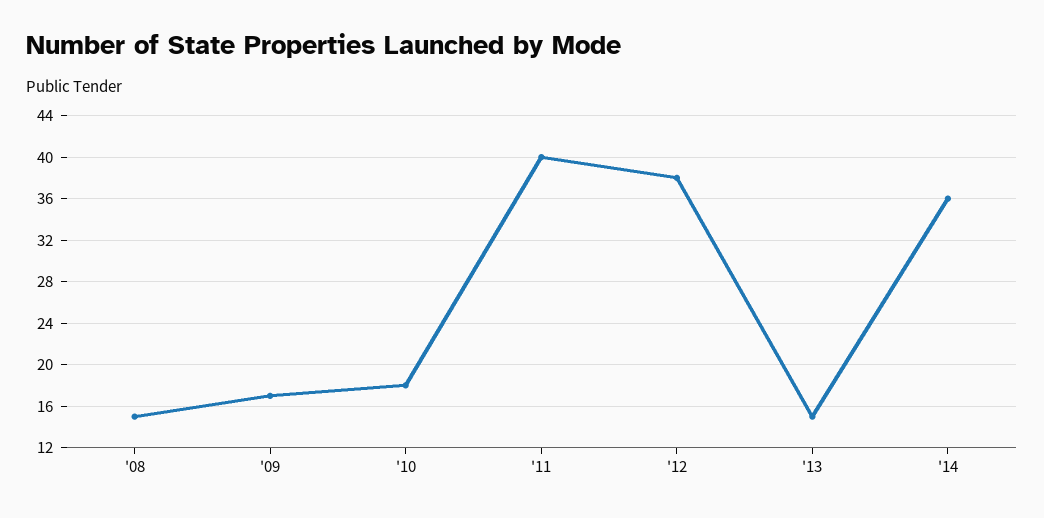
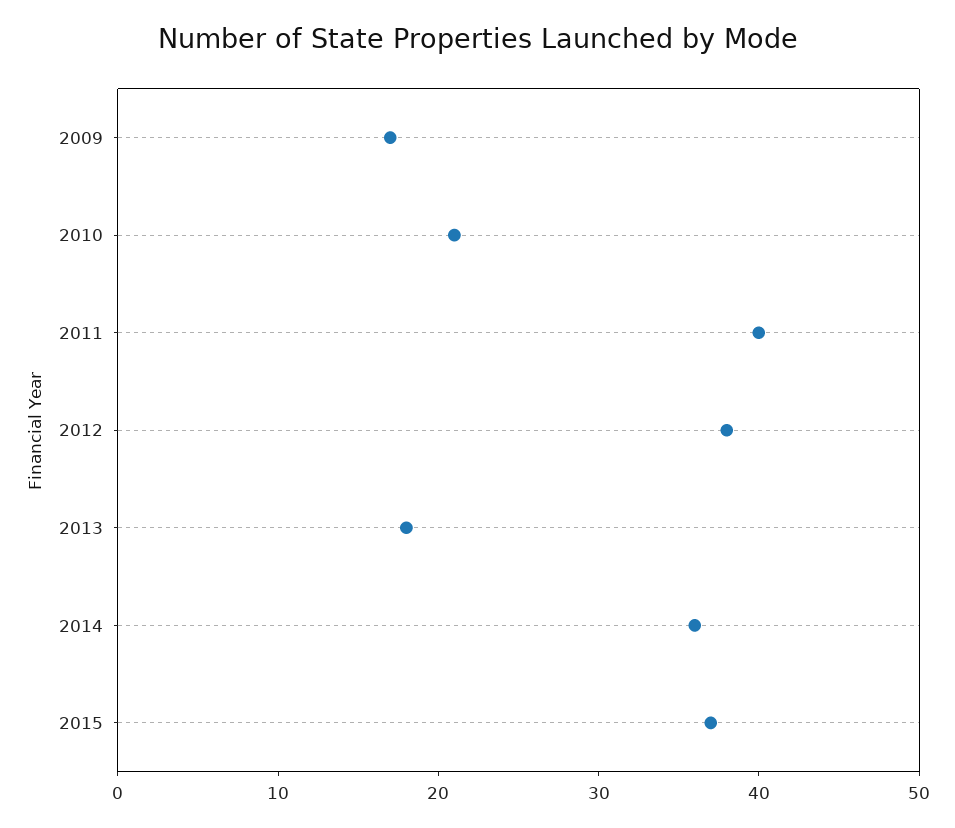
'08: 15 -> none
'10: 18 -> 21
'13: 15 -> 18
2015: none -> 37

